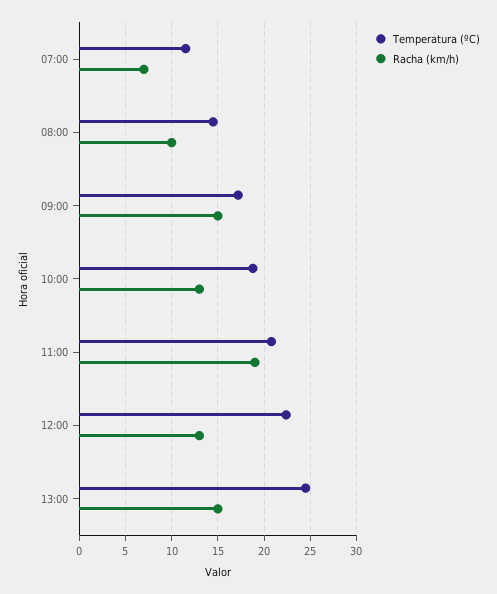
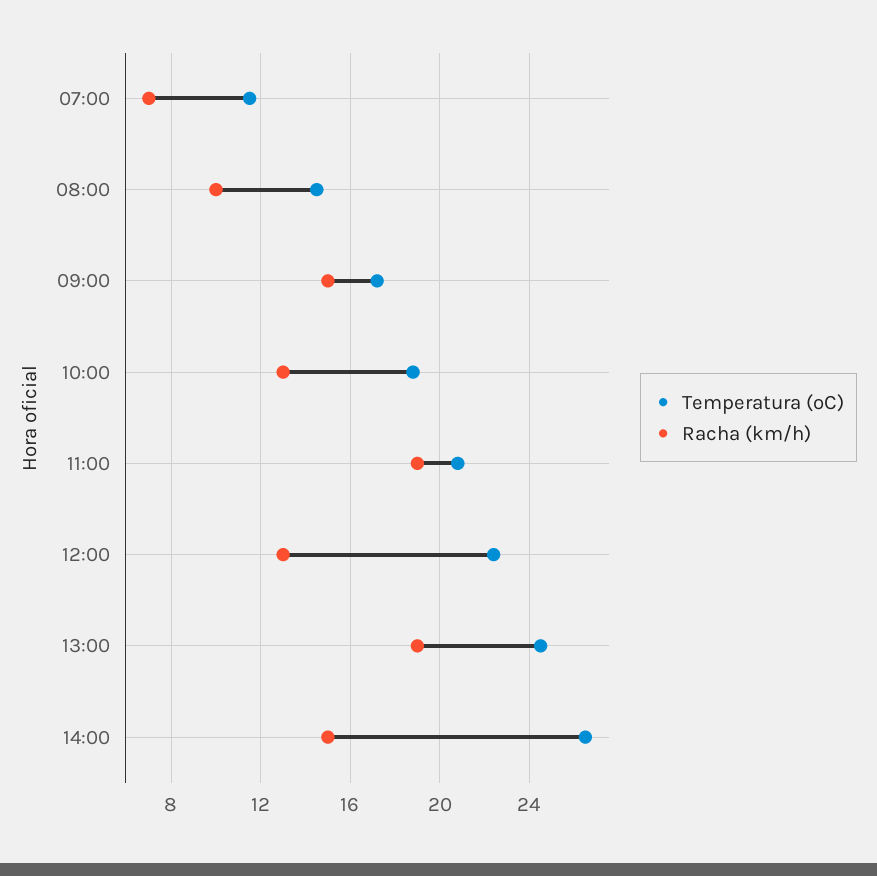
Racha (km/h), 13:00: 15 -> 19
Temperatura (ºC), 14:00: none -> 26.5
Racha (km/h), 14:00: none -> 15

